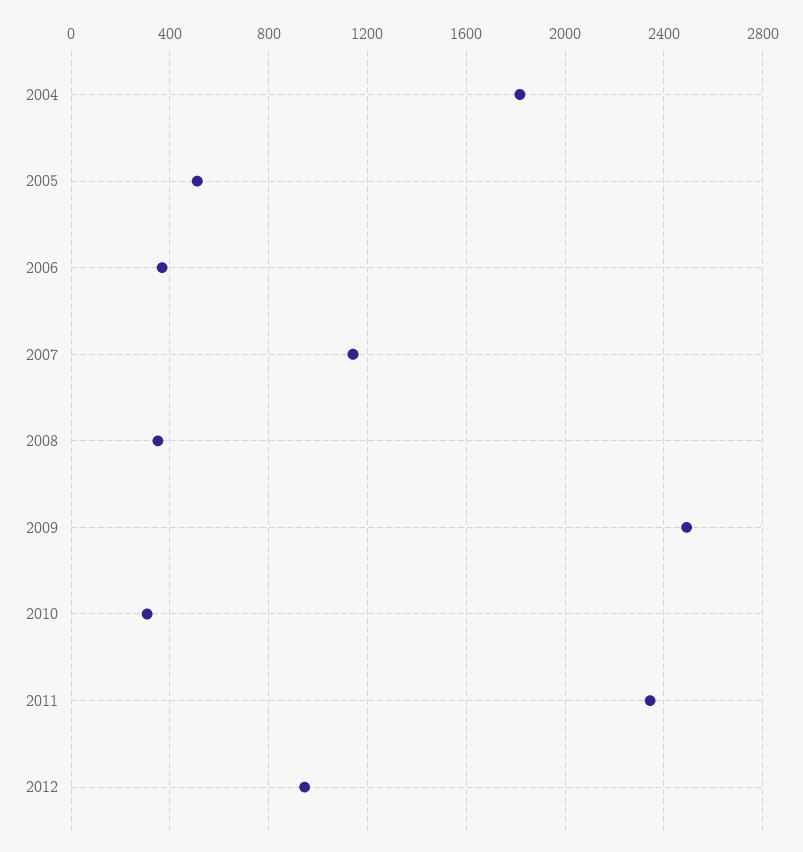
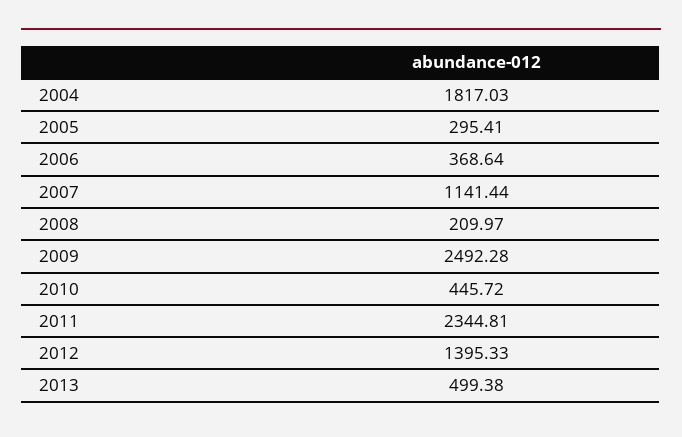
2005: 500 -> 295.41
2008: 350 -> 209.97
2010: 300 -> 445.72
2012: 950 -> 1395.33
2013: none -> 499.38

